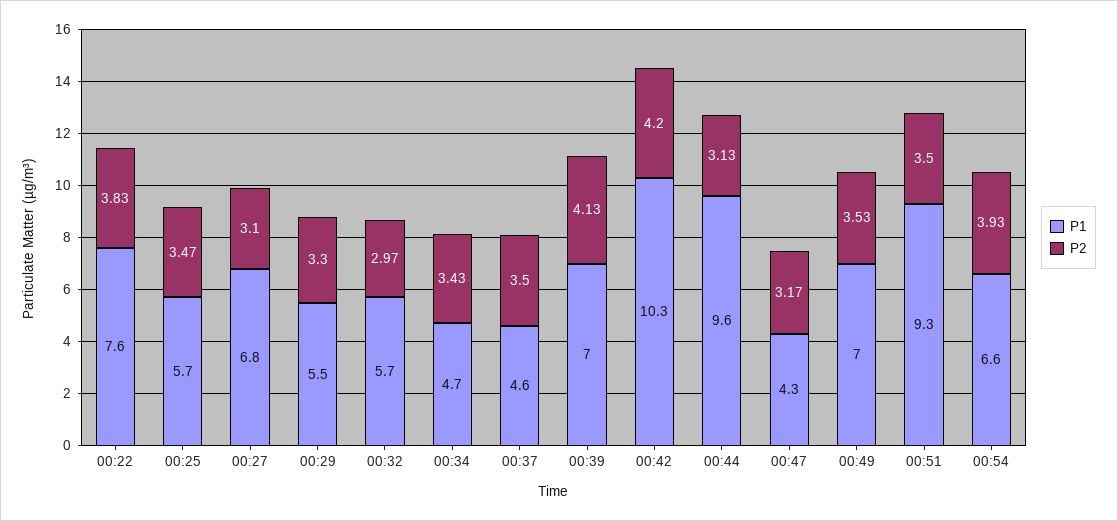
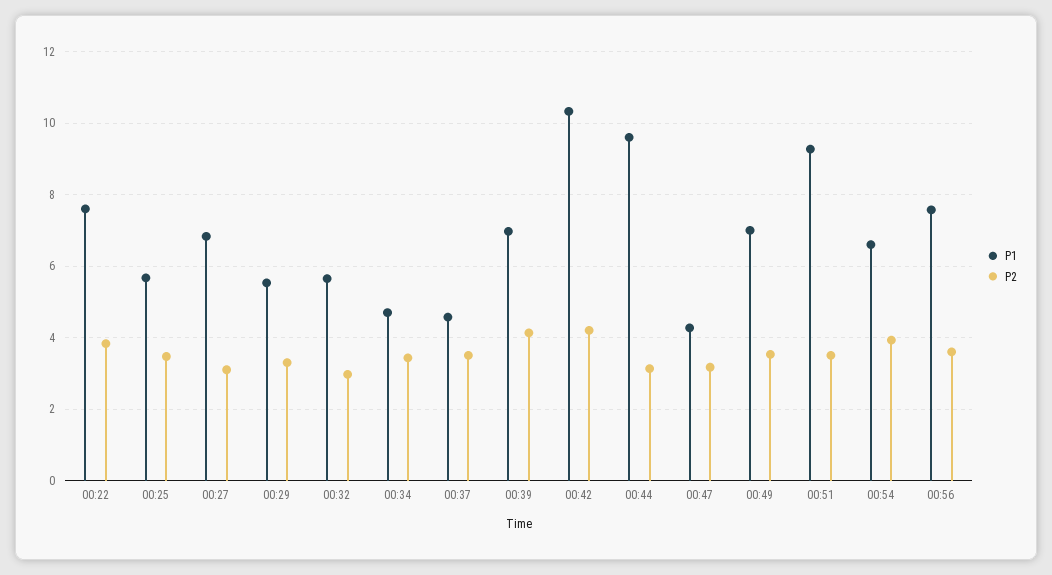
P1, 00:56: none -> 7.6
P2, 00:56: none -> 3.6

